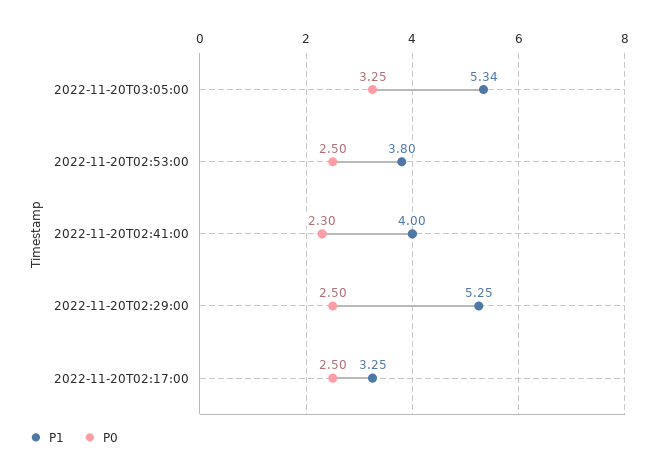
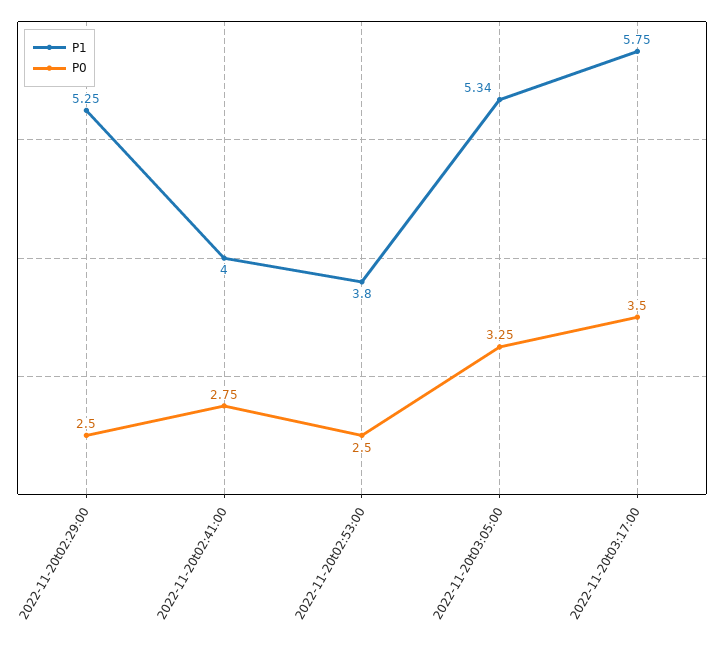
P0, 2022-11-20T02:41:00: 2.3 -> 2.75
P1, 2022-11-20T02:17:00: 3.25 -> none
P0, 2022-11-20T02:17:00: 2.5 -> none
P1, 2022-11-20t03:17:00: none -> 5.75
P0, 2022-11-20t03:17:00: none -> 3.5

